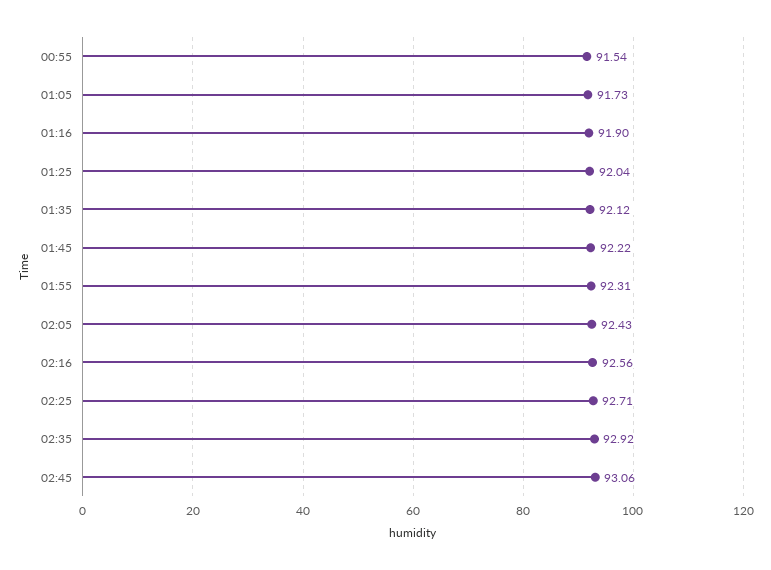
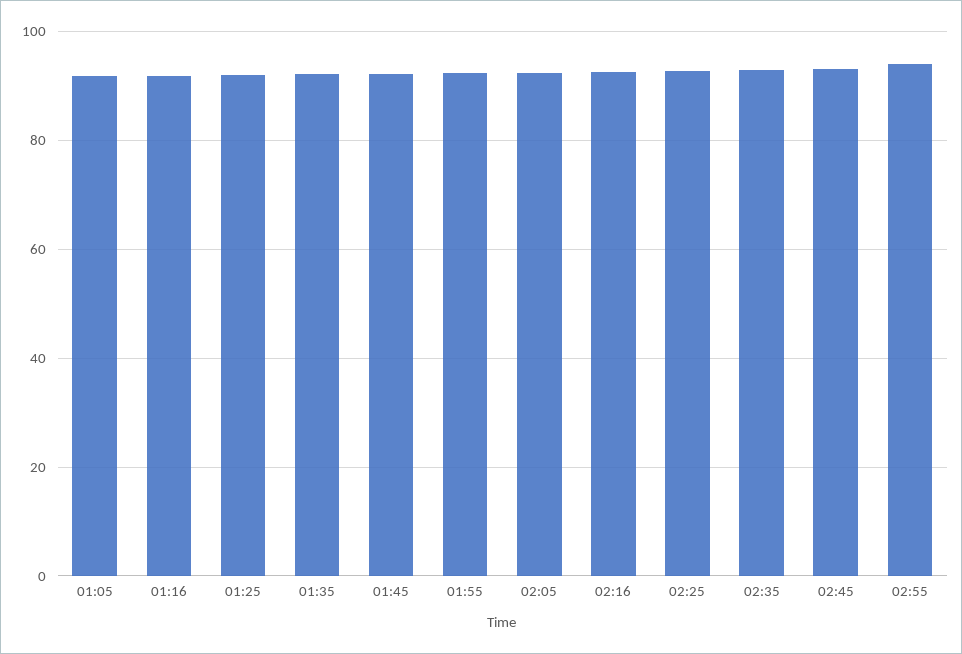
00:55: 91.54 -> none
02:55: none -> 94

